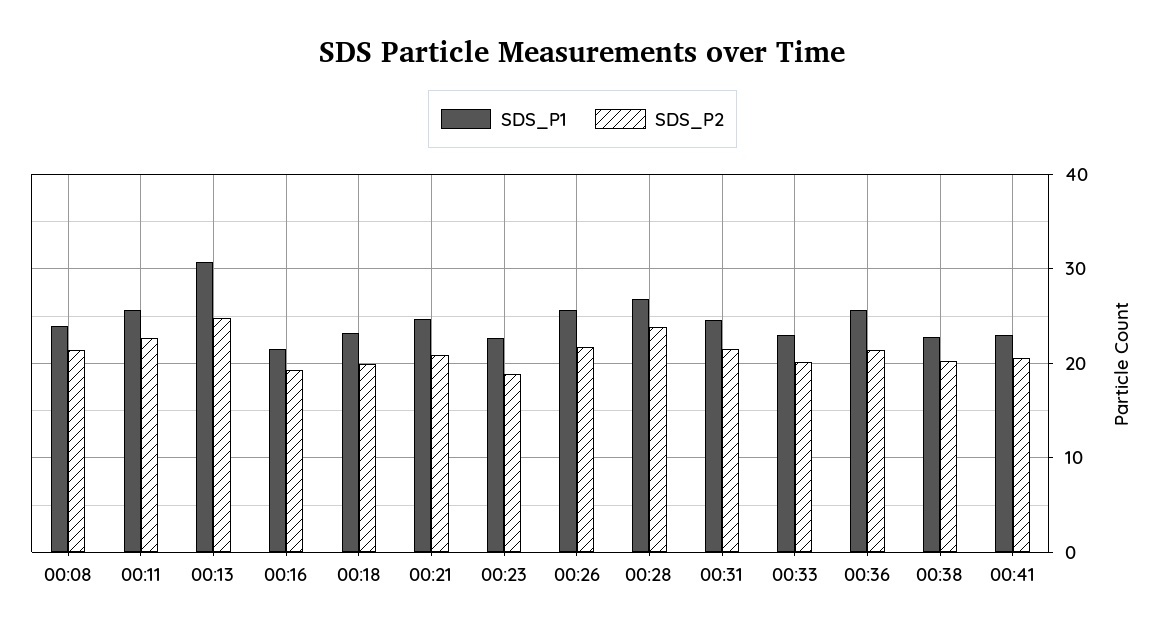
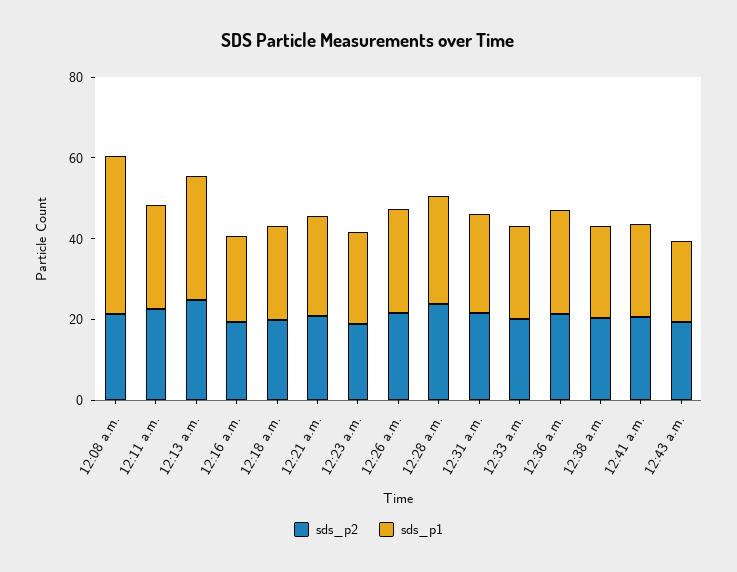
SDS_P1, 00:08: 24 -> 40
SDS_P2, 12:43 a.m.: none -> 20
SDS_P1, 12:43 a.m.: none -> 20

